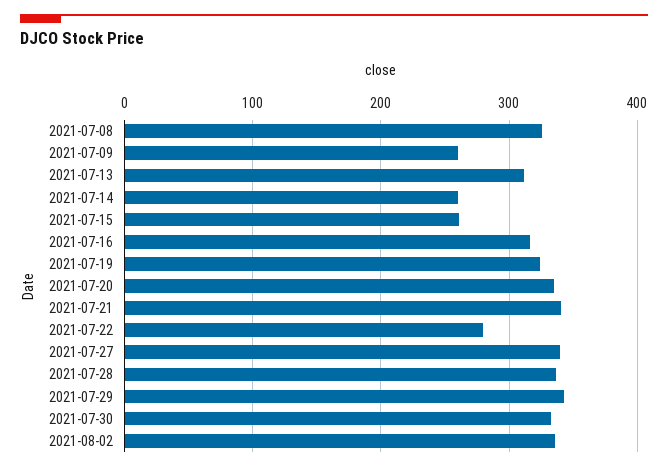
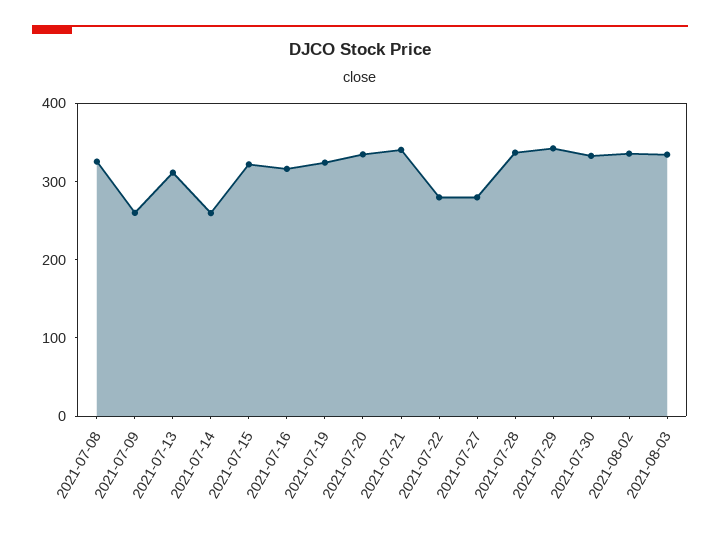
2021-07-15: 260 -> 320
2021-07-27: 340 -> 280
2021-08-03: none -> 340

